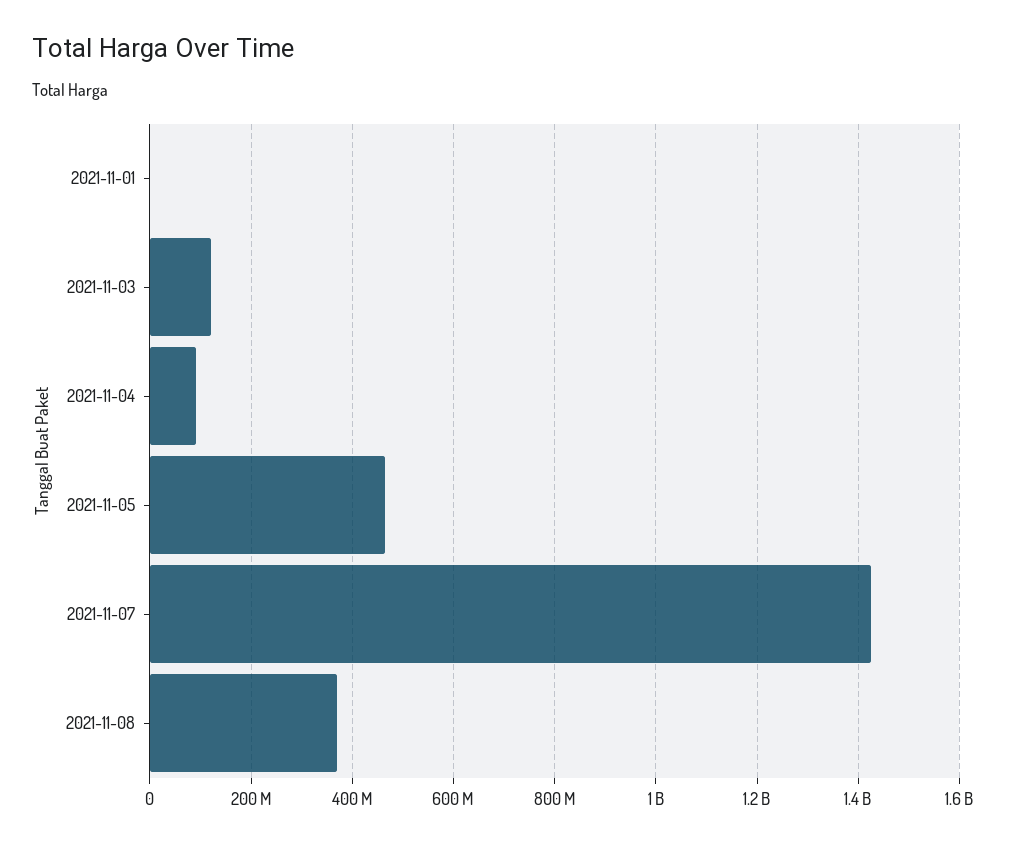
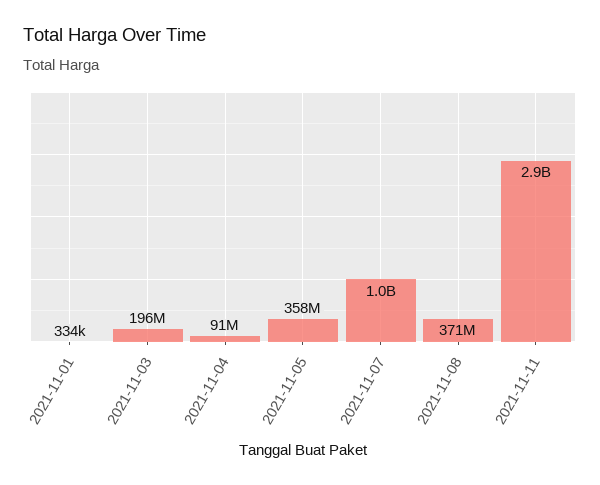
2021-11-03: 120000000 -> 196000000
2021-11-05: 460000000 -> 358000000
2021-11-07: 1420000000 -> 1000000000
2021-11-11: none -> 2900000000

